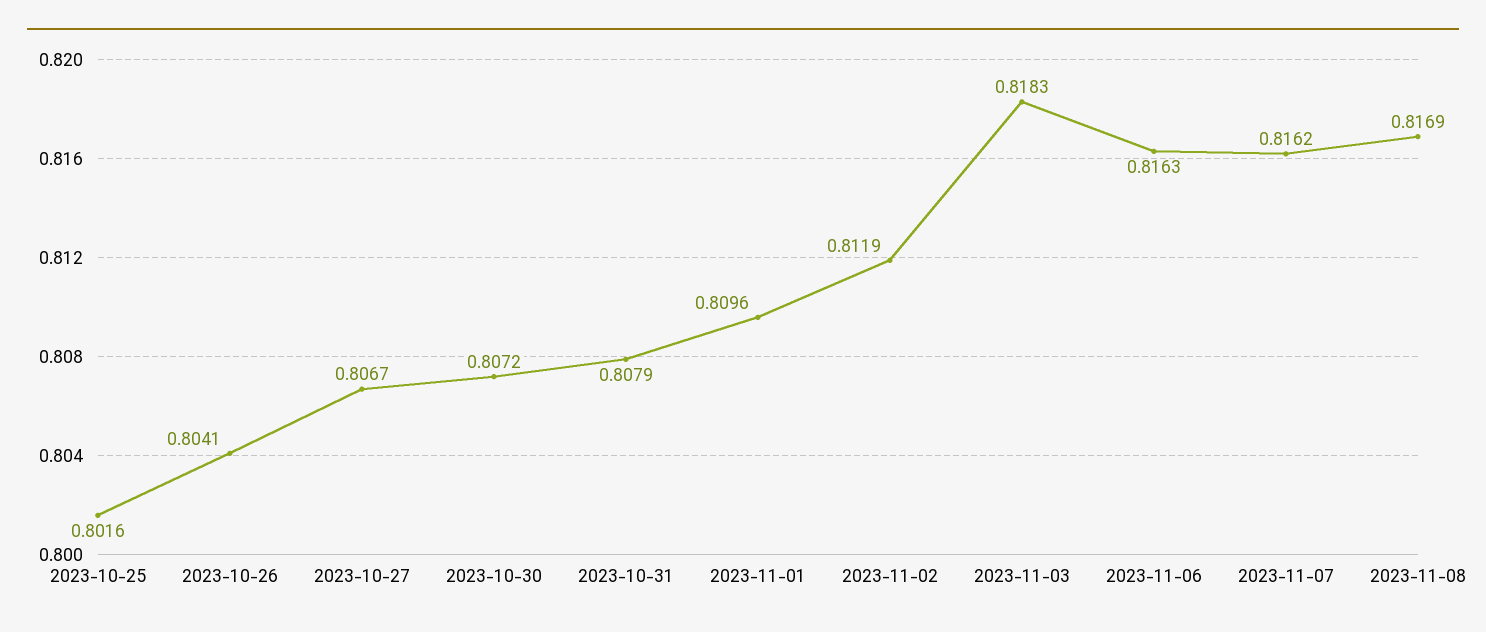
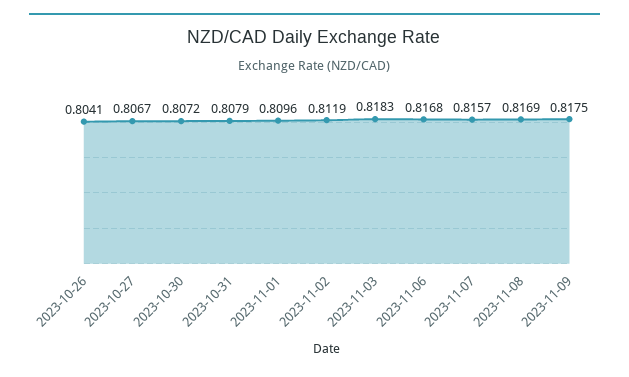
2023-10-25: 0.8016 -> none
2023-11-06: 0.8163 -> 0.8168
2023-11-07: 0.8162 -> 0.8157
2023-11-09: none -> 0.8175

